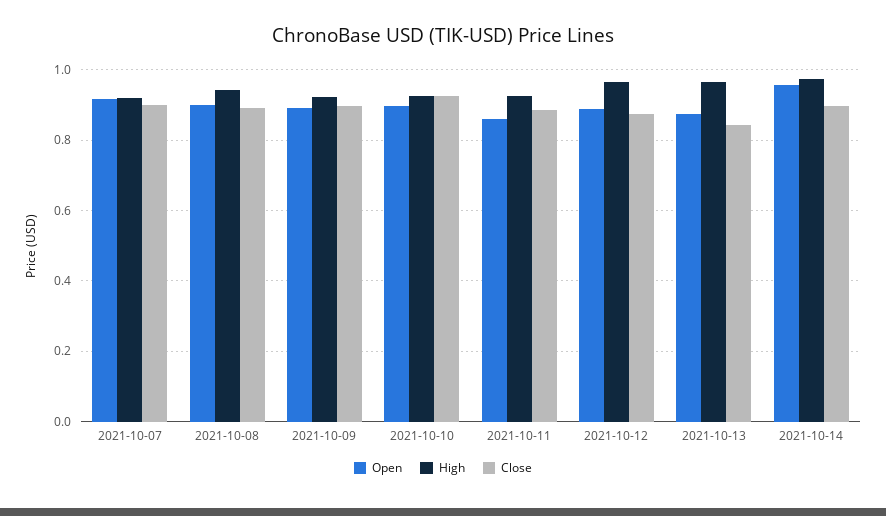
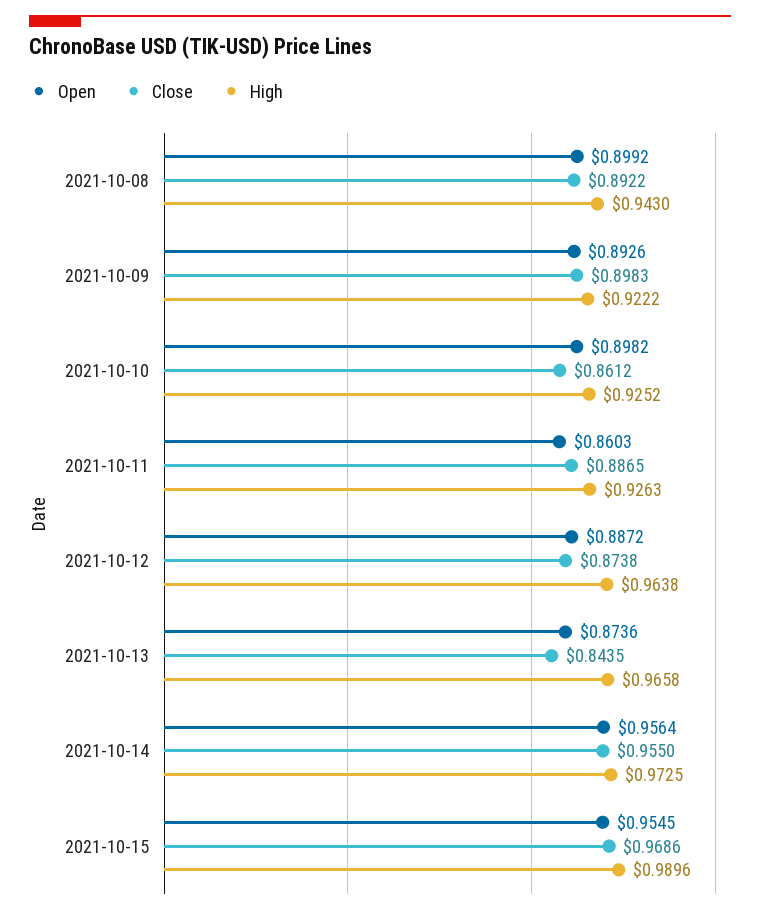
Open, 2021-10-07: 0.92 -> none
High, 2021-10-07: 0.92 -> none
Close, 2021-10-07: 0.9 -> none
Close, 2021-10-10: 0.92 -> 0.8612
Close, 2021-10-14: 0.9 -> 0.955
Open, 2021-10-15: none -> 0.9545
Close, 2021-10-15: none -> 0.9686
High, 2021-10-15: none -> 0.9896

